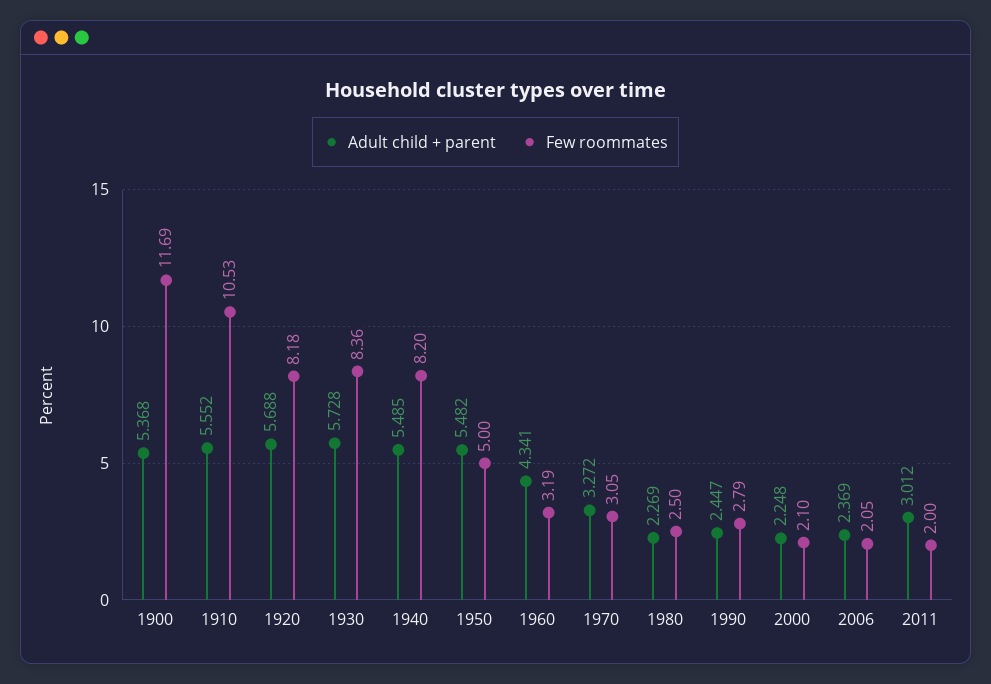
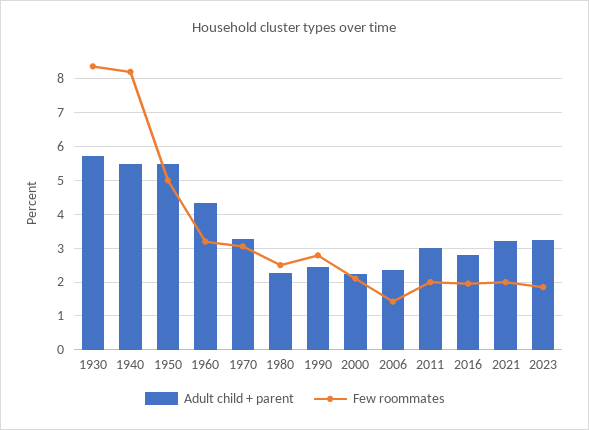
Adult child + parent, 1900: 5.368 -> none
Few roommates, 1900: 11.69 -> none
Adult child + parent, 1910: 5.552 -> none
Few roommates, 1910: 10.53 -> none
Adult child + parent, 1920: 5.688 -> none
Few roommates, 1920: 8.18 -> none
Few roommates, 2006: 2.05 -> 1.4
Adult child + parent, 2016: none -> 2.8
Few roommates, 2016: none -> 2
Adult child + parent, 2021: none -> 3.2
Few roommates, 2021: none -> 2
Adult child + parent, 2023: none -> 3.2
Few roommates, 2023: none -> 1.8

